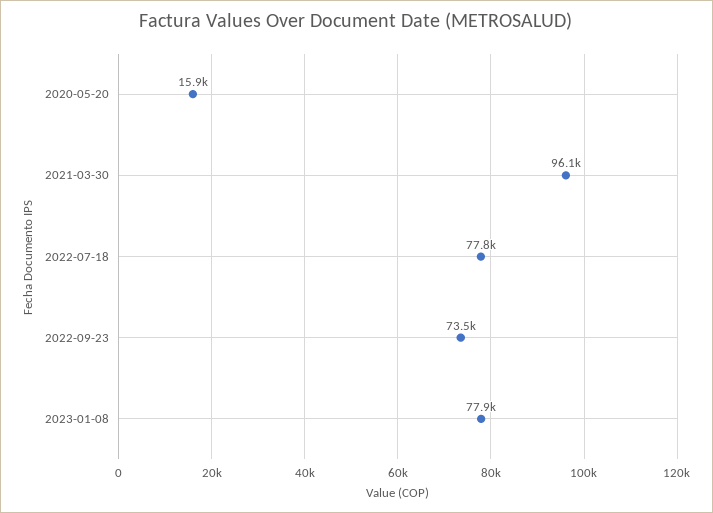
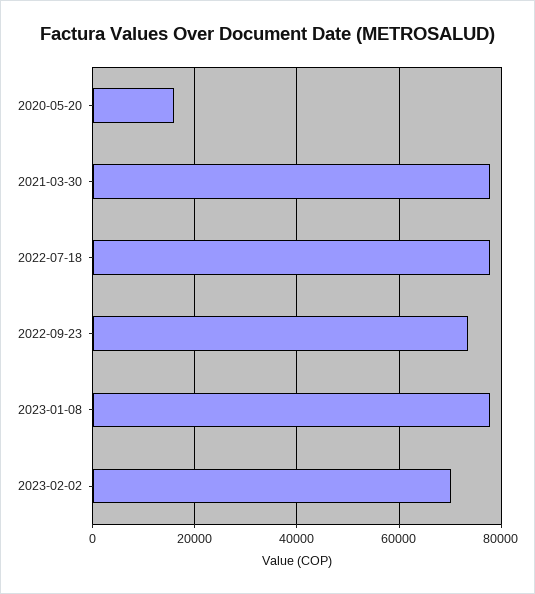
2021-03-30: 96100 -> 78000
2023-02-02: none -> 70000

